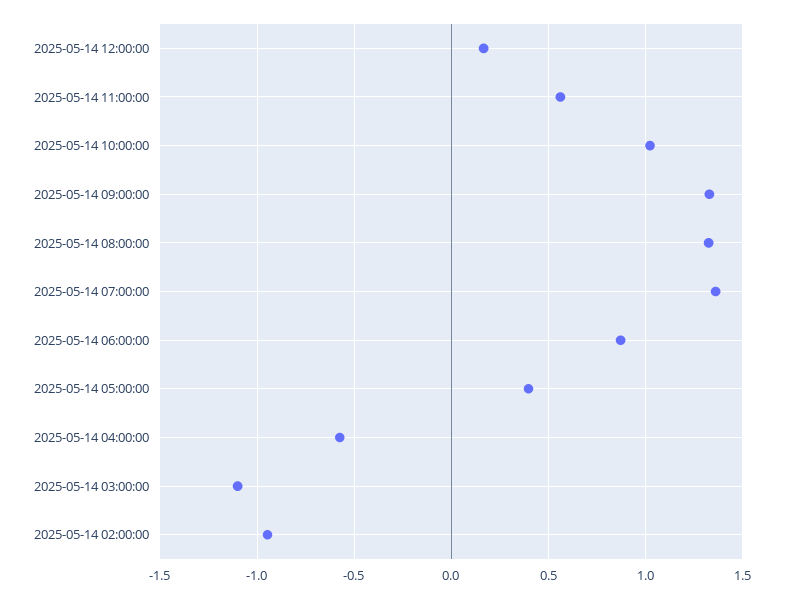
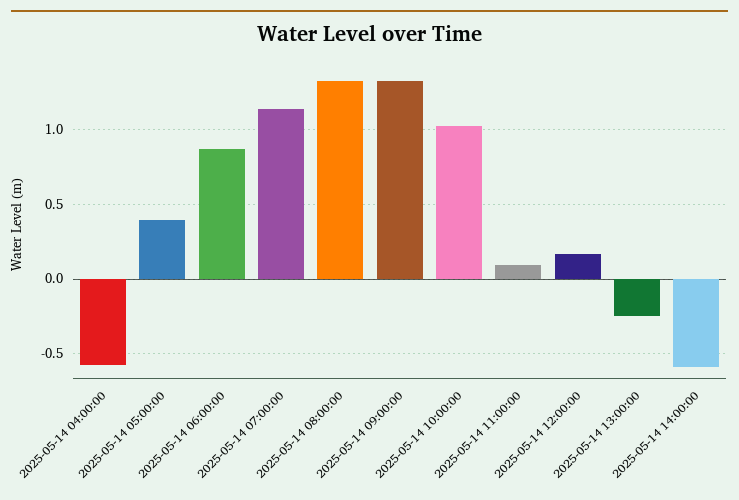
2025-05-14 11:00:00: 0.55 -> 0.1
2025-05-14 07:00:00: 1.35 -> 1.15
2025-05-14 03:00:00: -1.1 -> none
2025-05-14 02:00:00: -0.95 -> none
2025-05-14 13:00:00: none -> -0.25
2025-05-14 14:00:00: none -> -0.6

